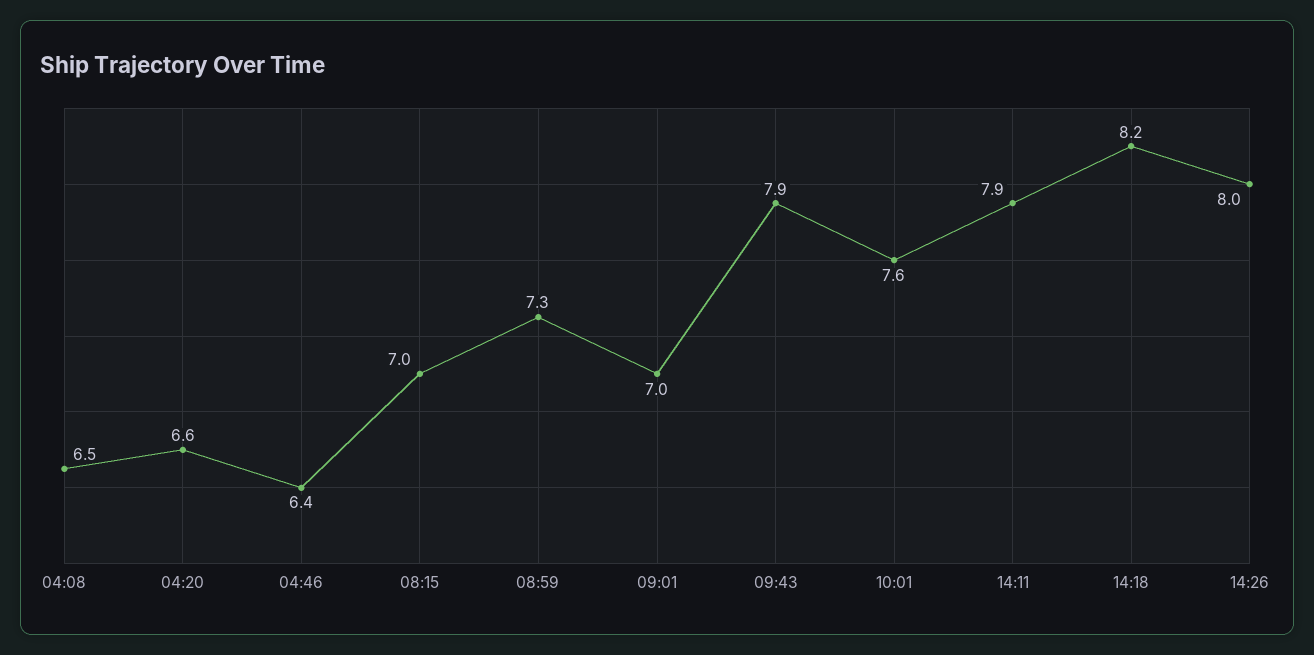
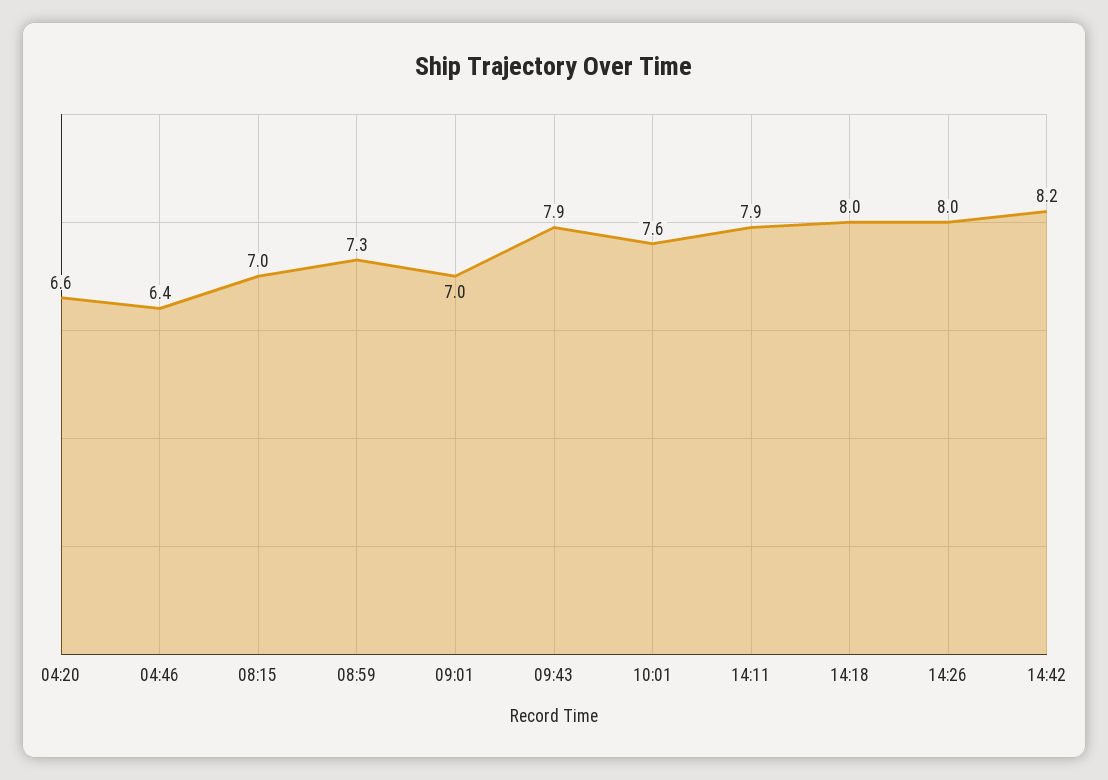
04:08: 6.5 -> none
14:18: 8.2 -> 8
14:42: none -> 8.2

